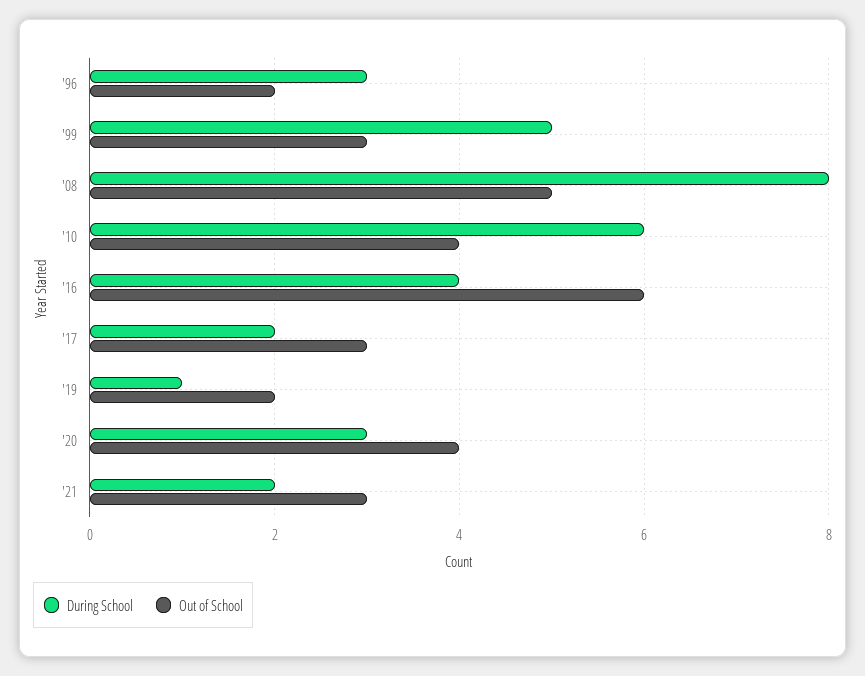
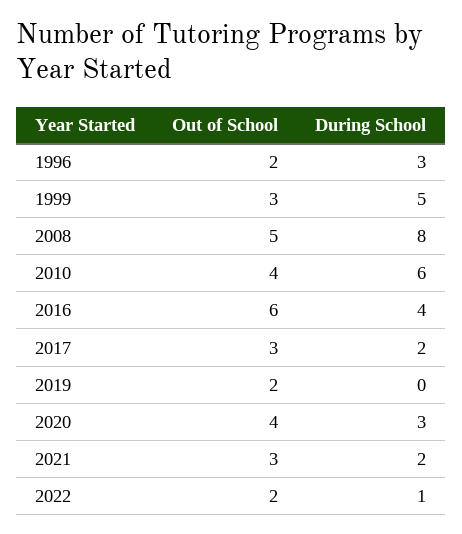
During School, '19: 1 -> 0
Out of School, 2022: none -> 2
During School, 2022: none -> 1

